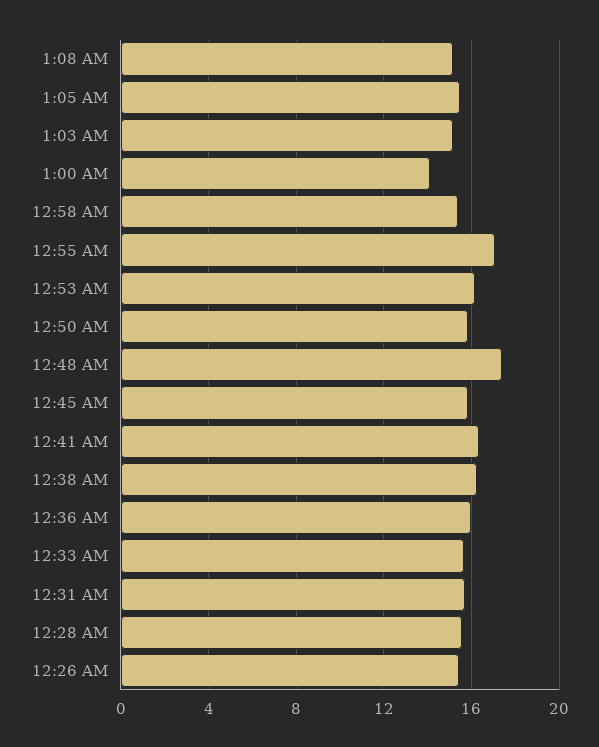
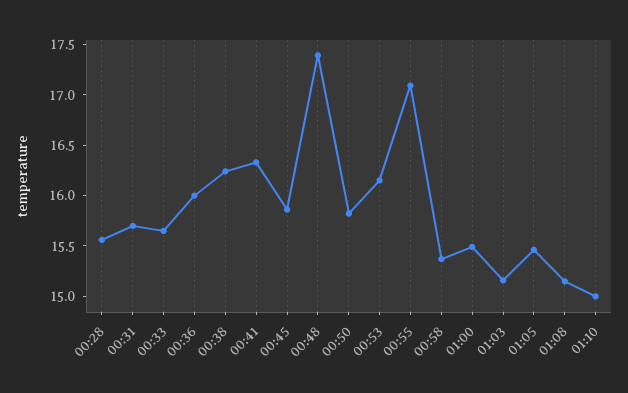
1:00 AM: 14 -> 15.5
12:26 AM: 15.5 -> none
01:10: none -> 15

